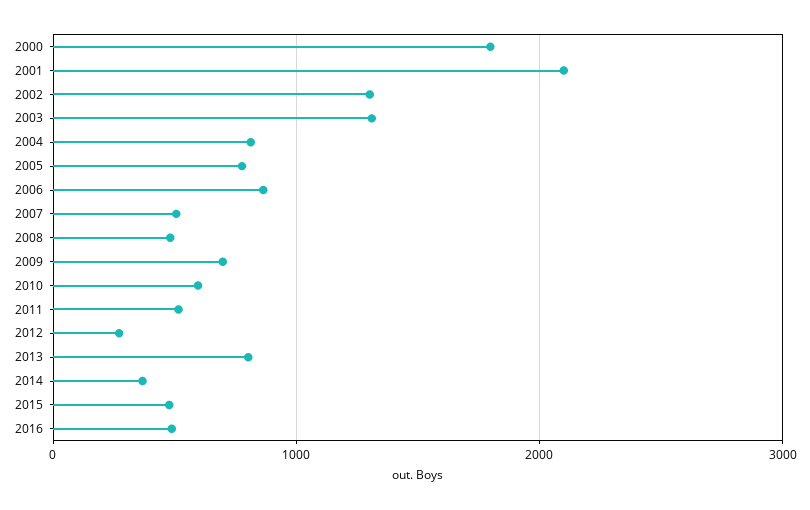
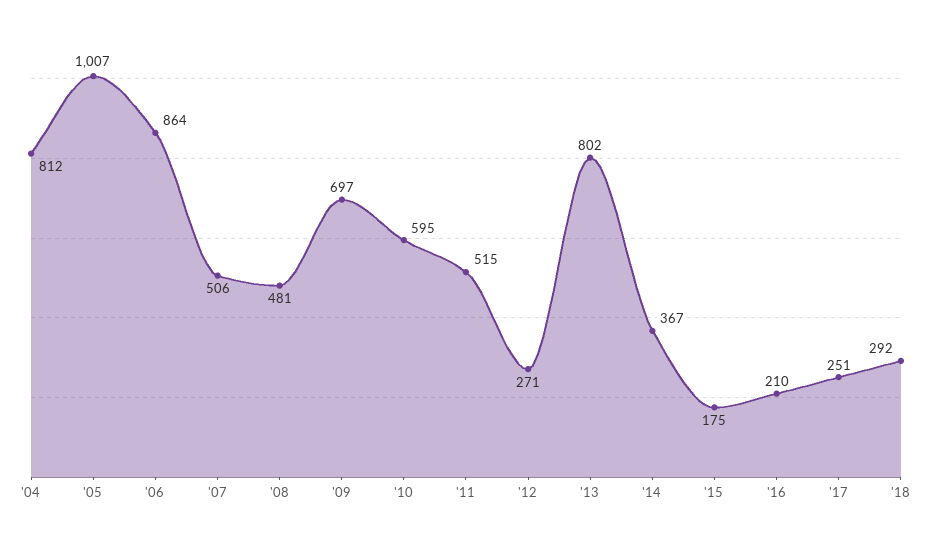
2000: 1800 -> none
2001: 2100 -> none
2002: 1300 -> none
2003: 1300 -> none
2005: 800 -> 1007
2015: 500 -> 175
2016: 500 -> 210
'17: none -> 251
'18: none -> 292

